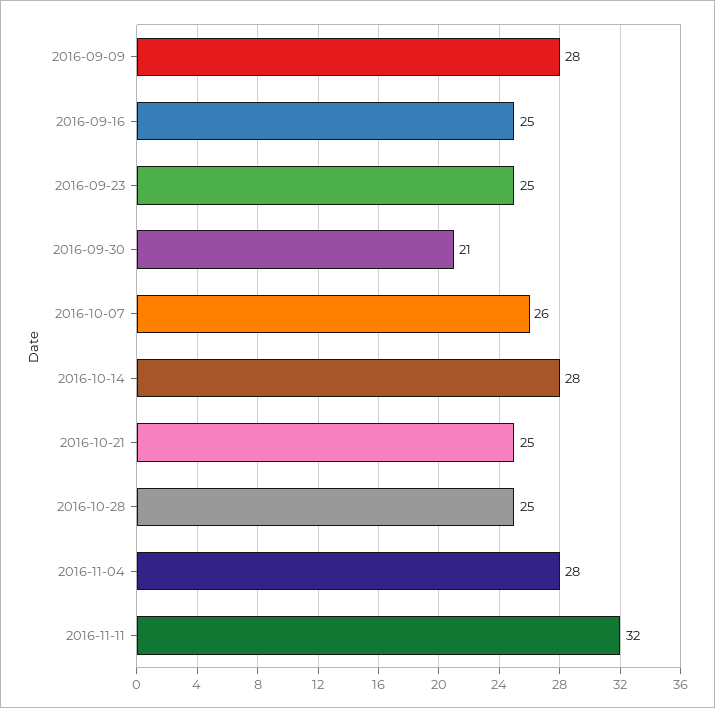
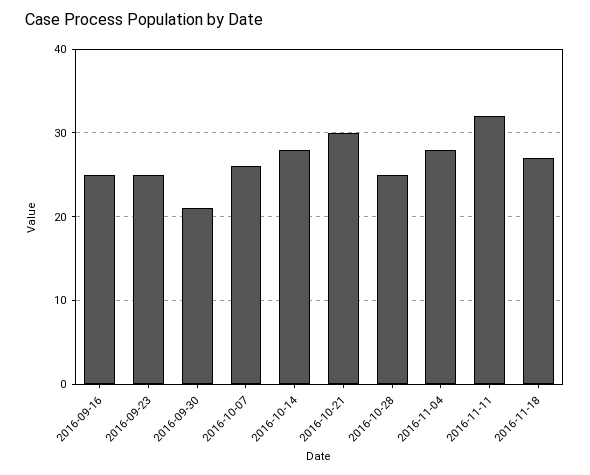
2016-09-09: 28 -> none
2016-10-21: 25 -> 30
2016-11-18: none -> 27

